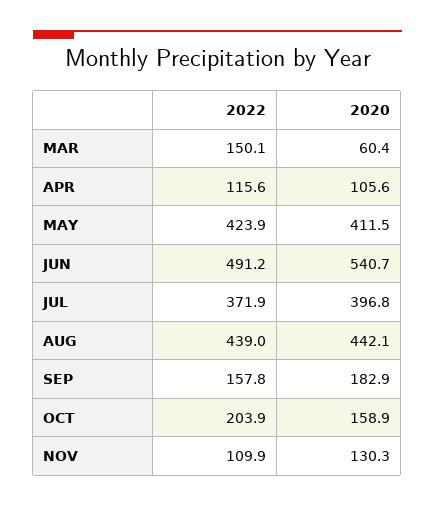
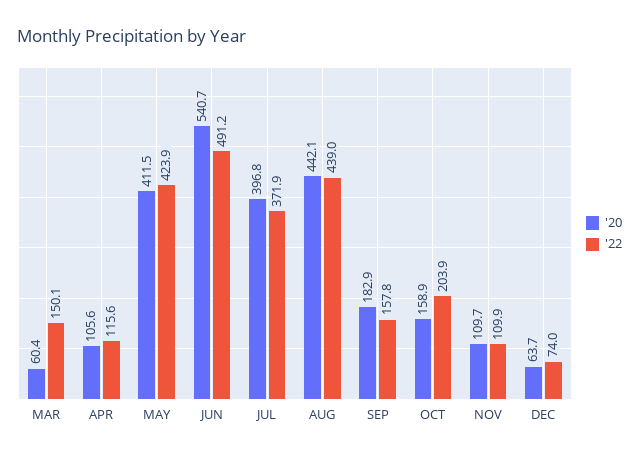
2020, NOV: 130.3 -> 109.7
2020, DEC: none -> 63.7
2022, DEC: none -> 74

